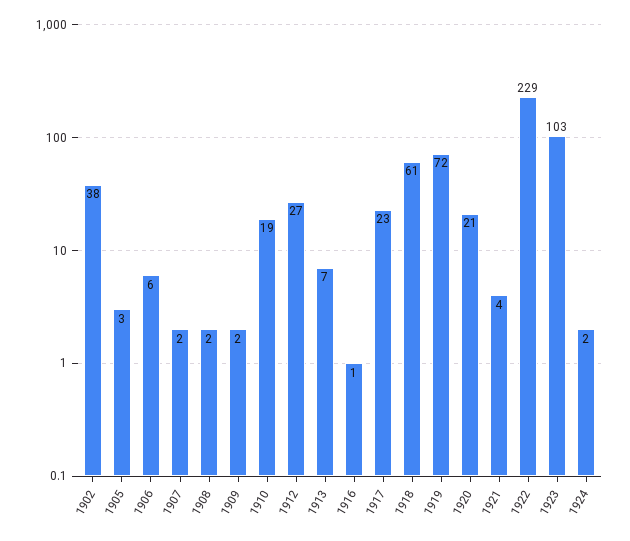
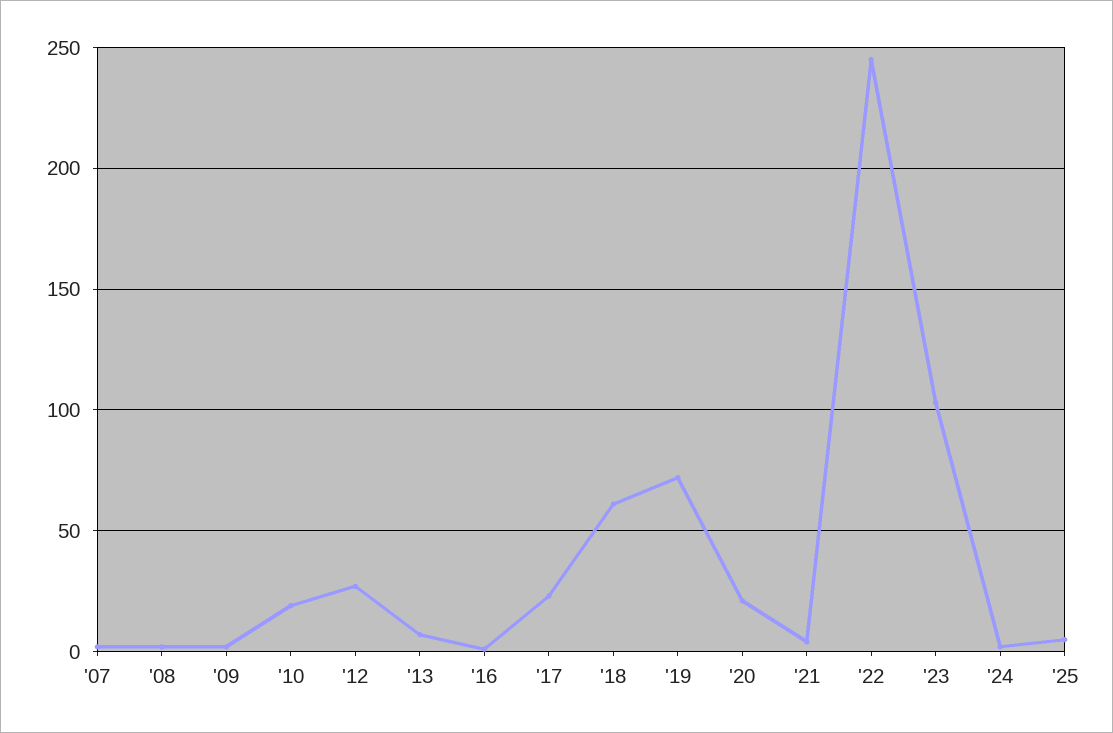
1902: 38 -> none
1905: 3 -> none
1906: 6 -> none
1922: 229 -> 245
'25: none -> 5

